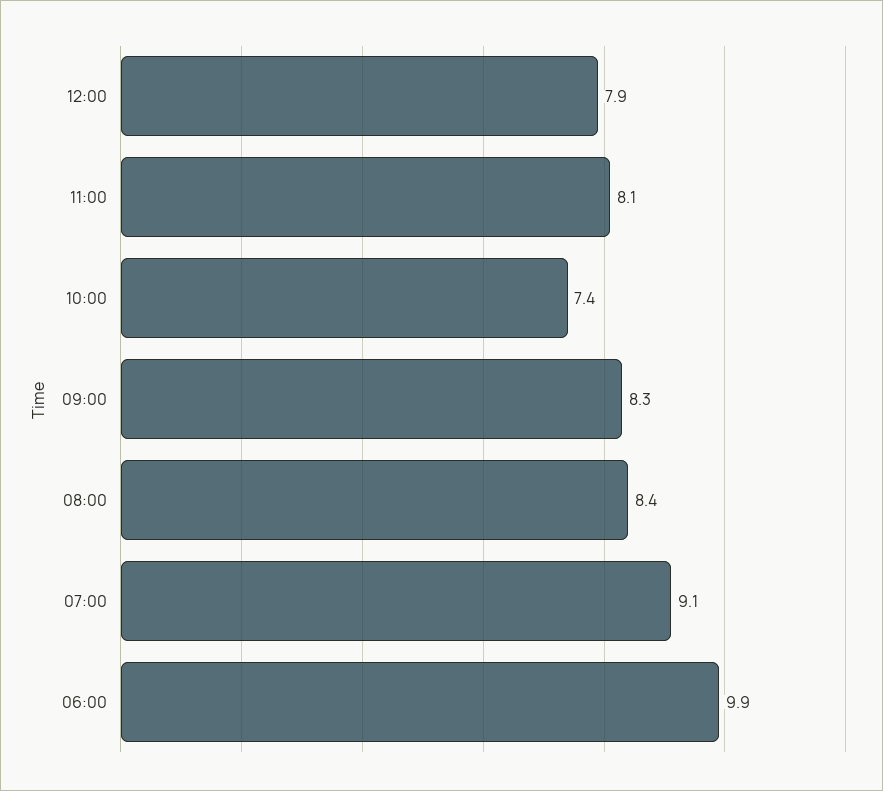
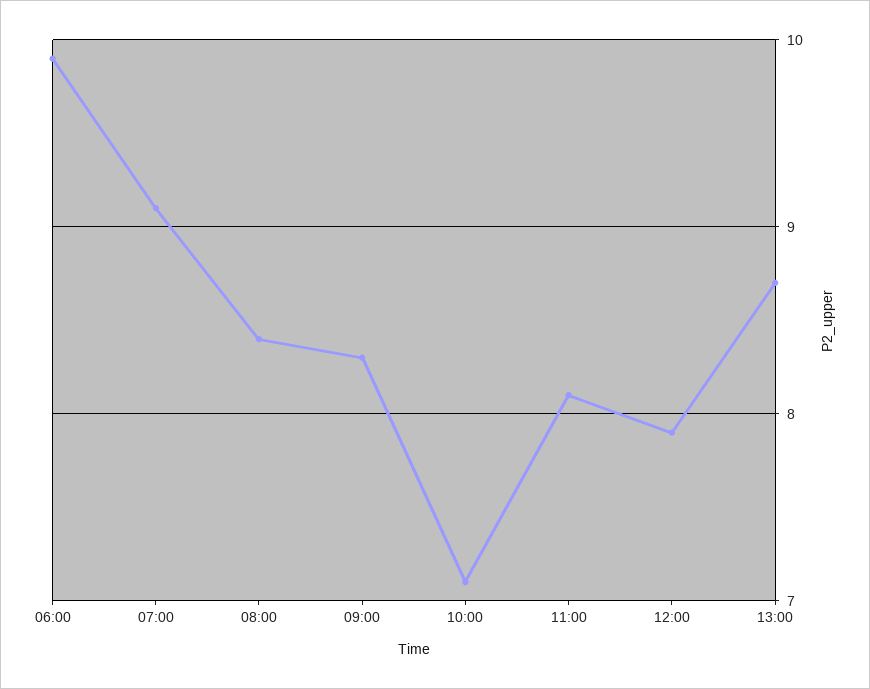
10:00: 7.4 -> 7.1
13:00: none -> 8.7

